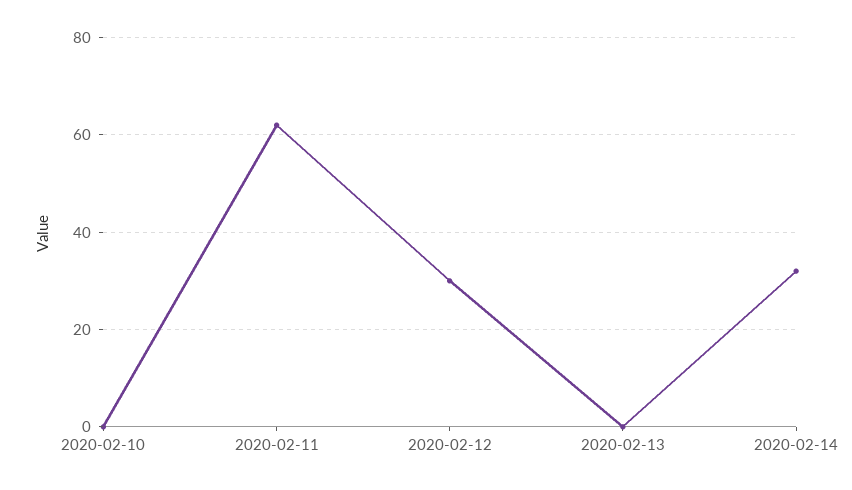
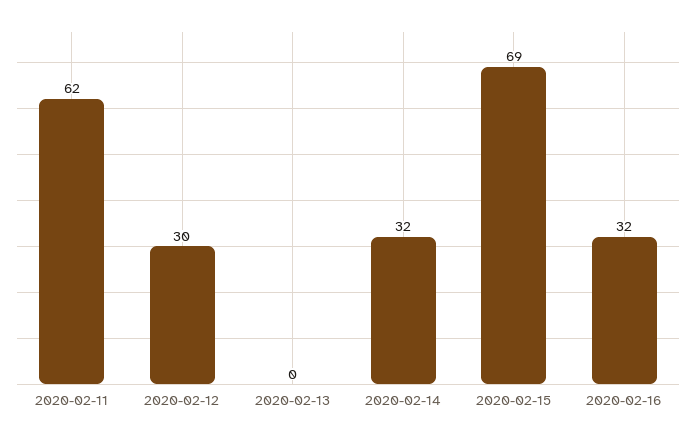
2020-02-10: 0 -> none
2020-02-15: none -> 69
2020-02-16: none -> 32

